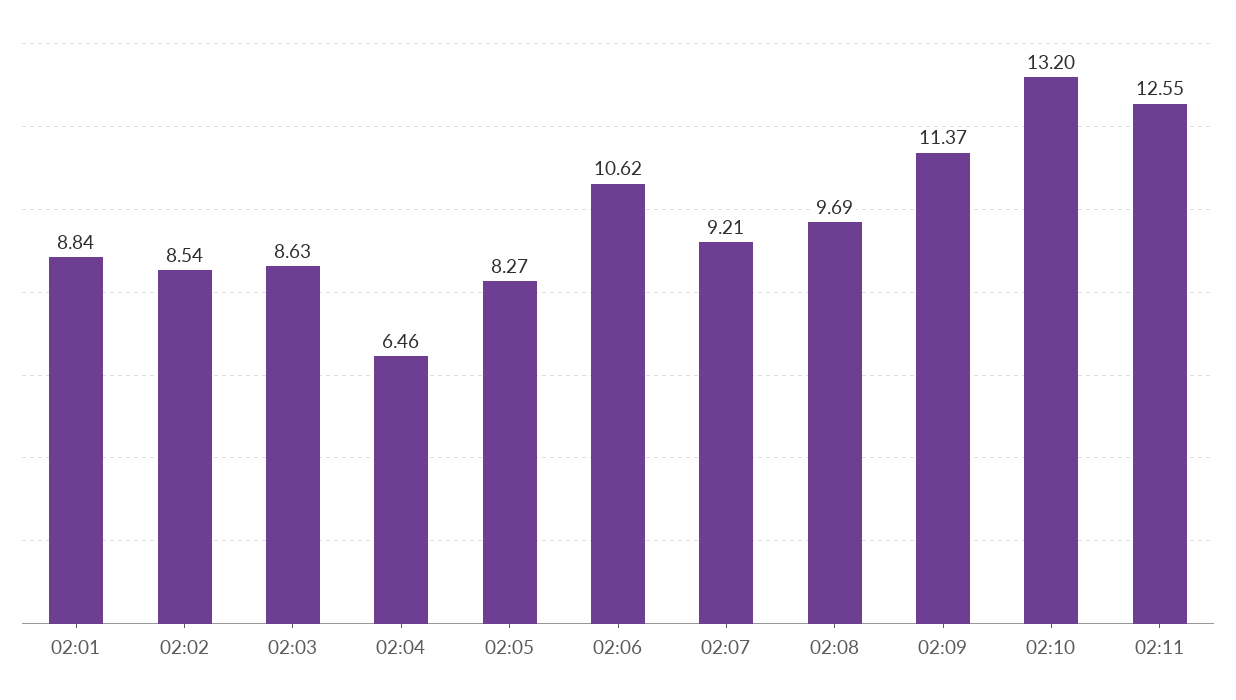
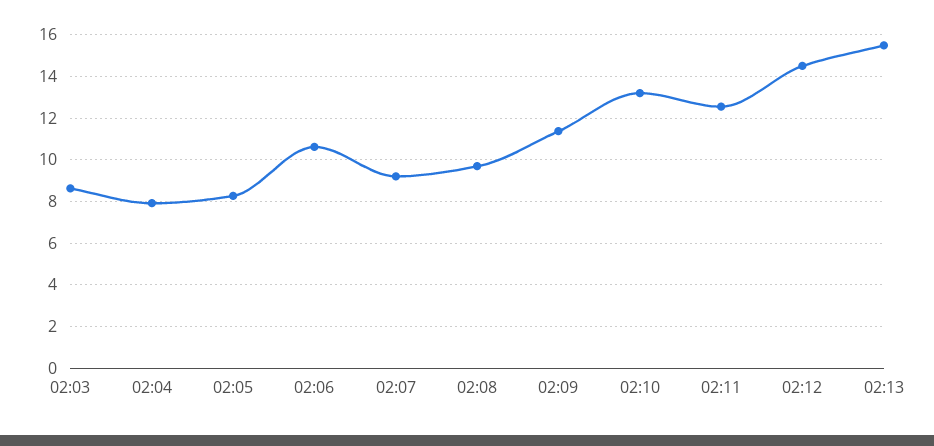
02:01: 8.84 -> none
02:02: 8.54 -> none
02:04: 6.46 -> 8
02:12: none -> 14.5
02:13: none -> 15.5

